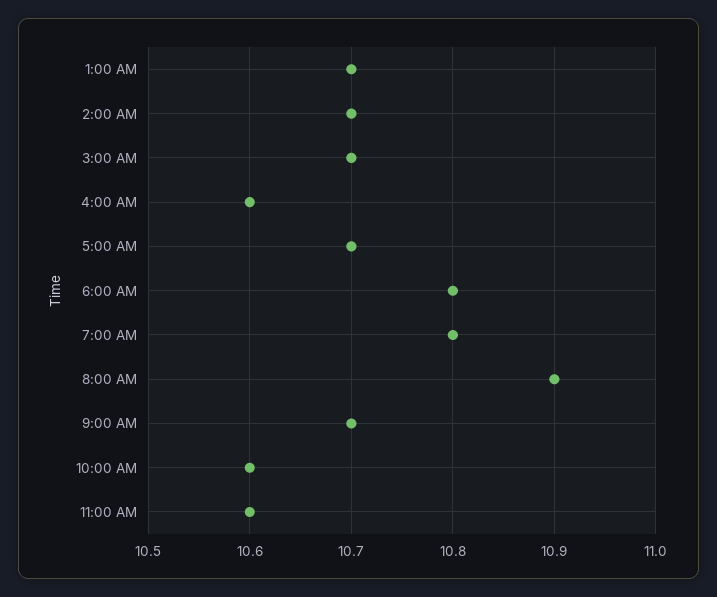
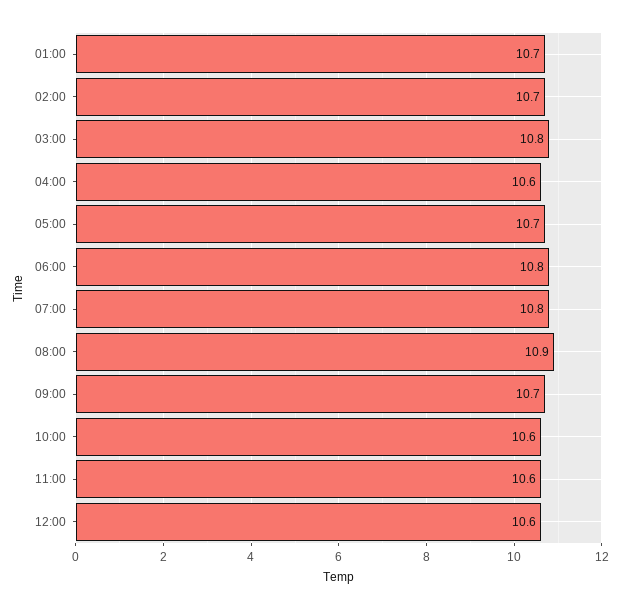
3:00 AM: 10.7 -> 10.8
12:00: none -> 10.6

